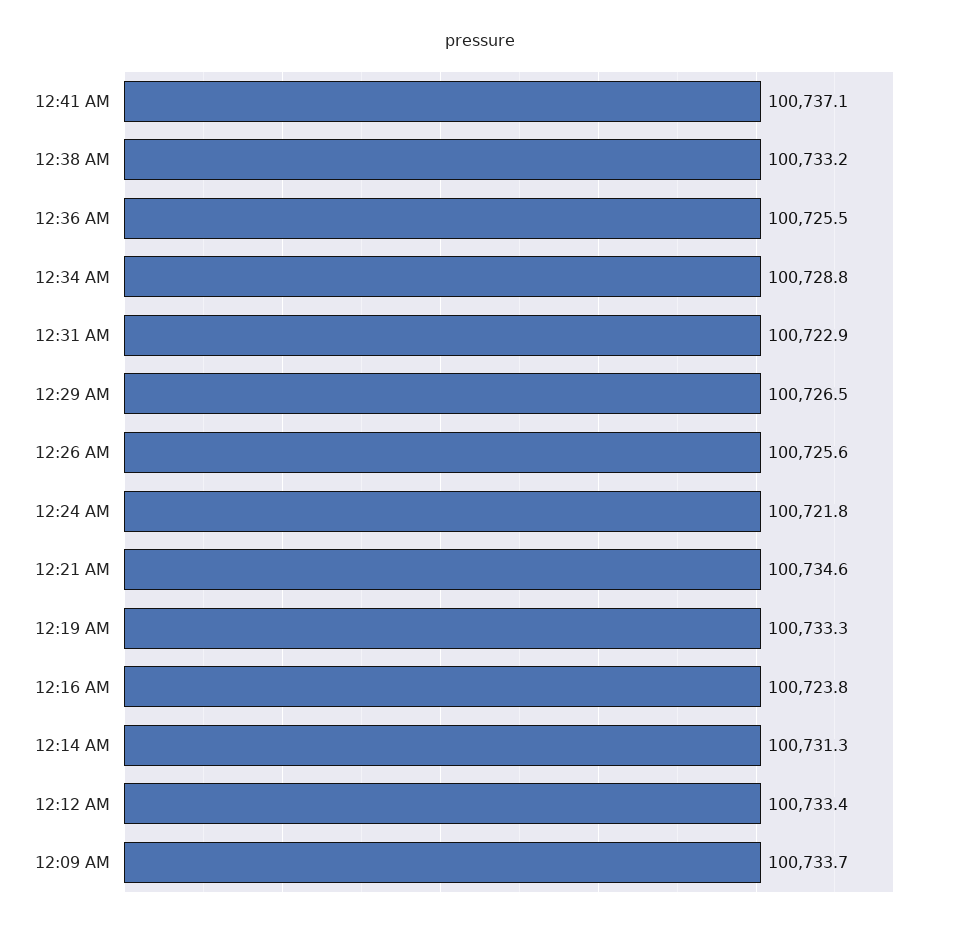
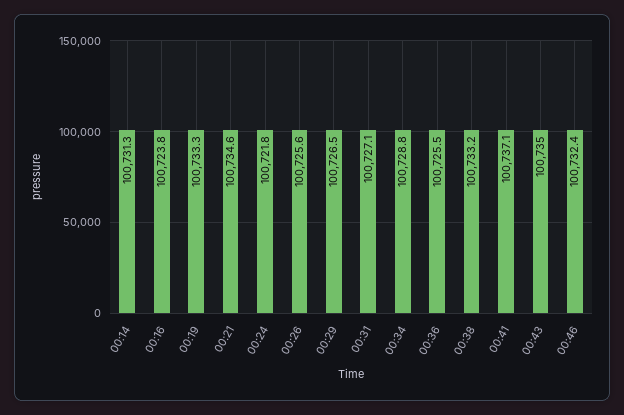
12:31 AM: 100722.9 -> 100727.1
12:12 AM: 100733.4 -> none
12:09 AM: 100733.7 -> none
00:43: none -> 100735
00:46: none -> 100732.4

